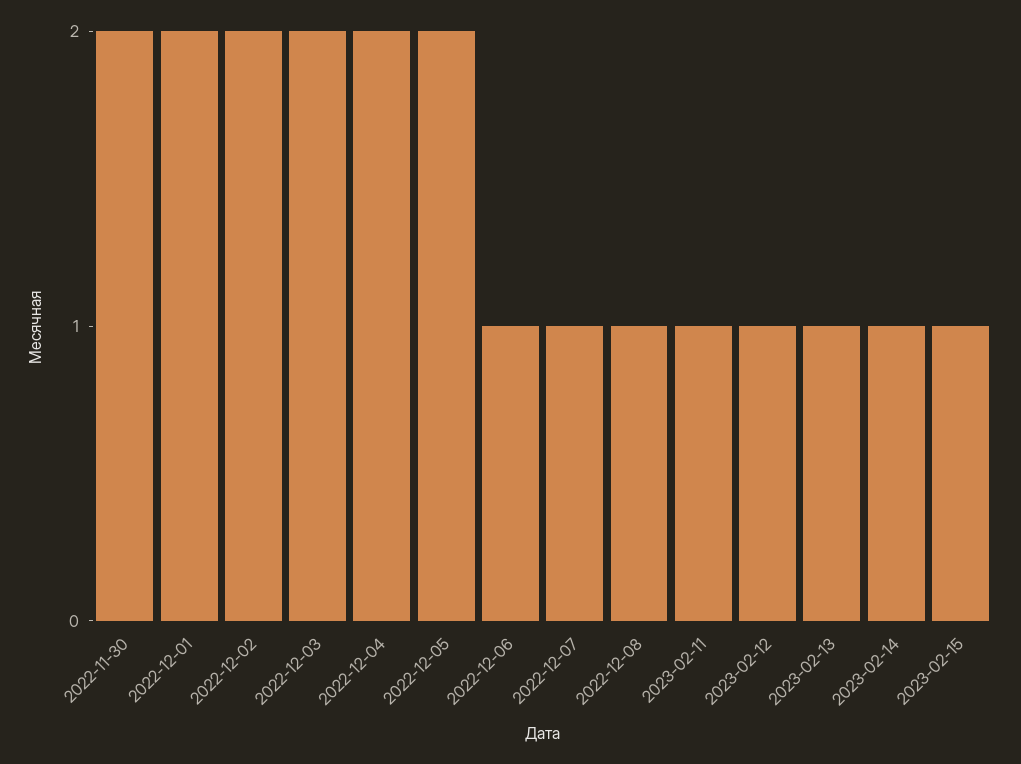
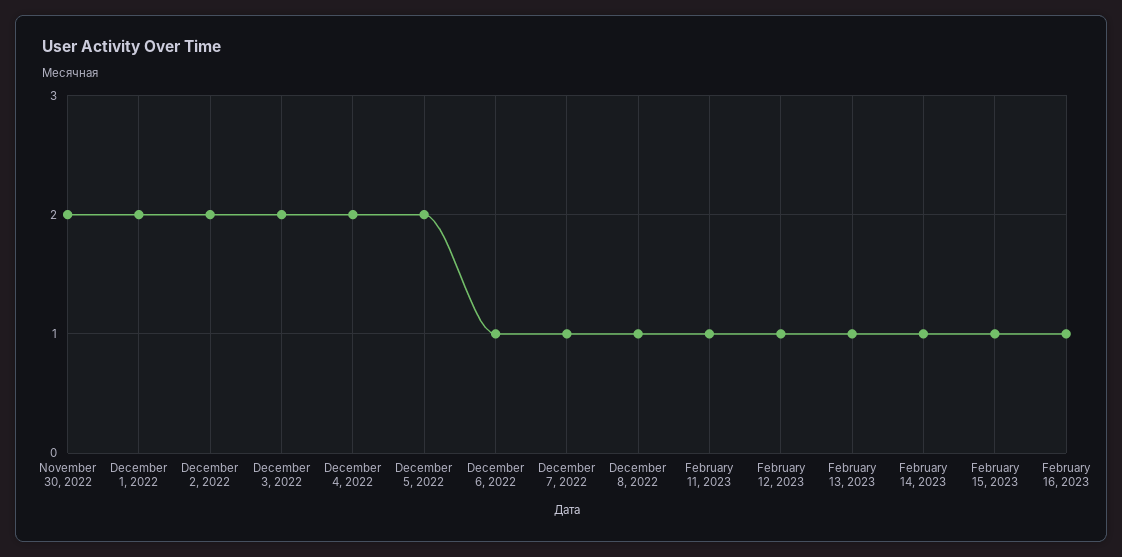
February 16, 2023: none -> 1

